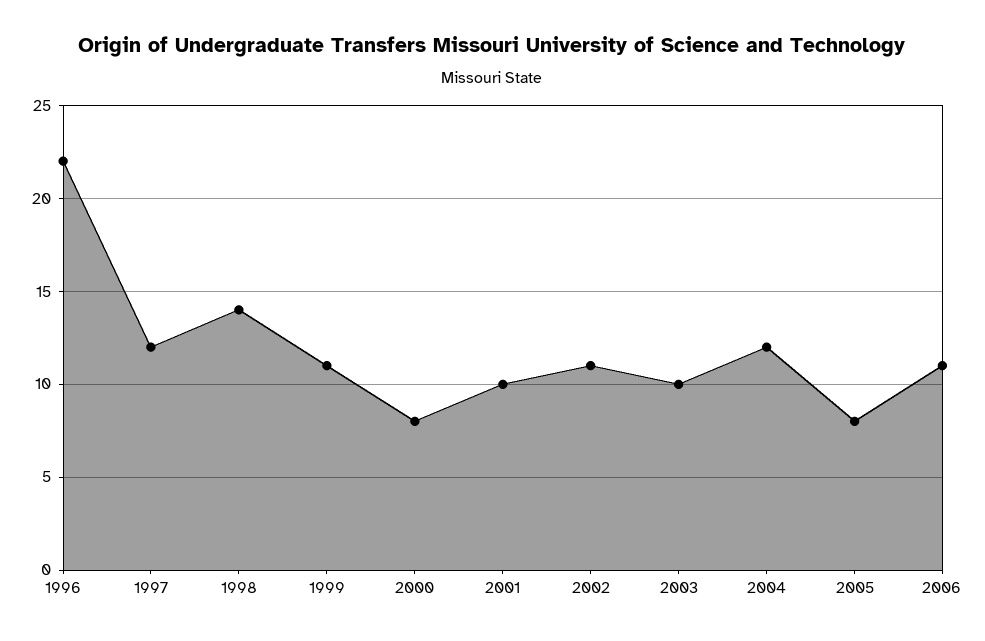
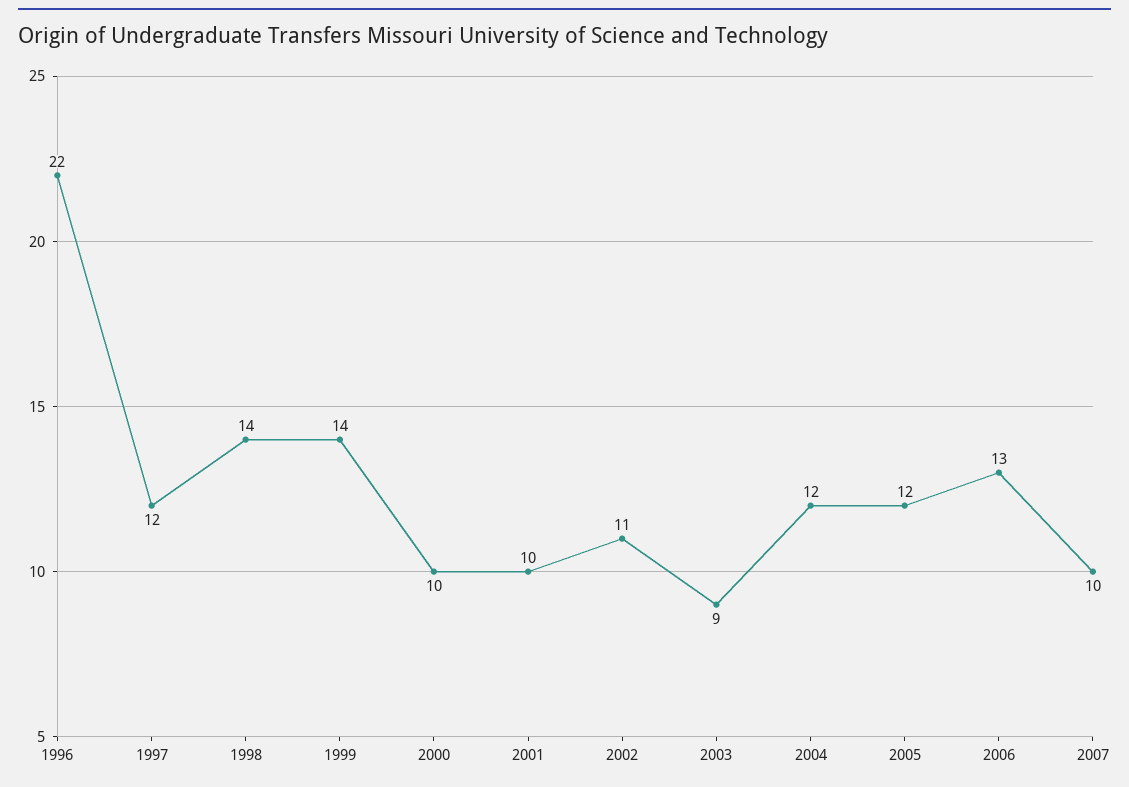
1999: 11 -> 14
2000: 8 -> 10
2003: 10 -> 9
2005: 8 -> 12
2006: 11 -> 13
2007: none -> 10

